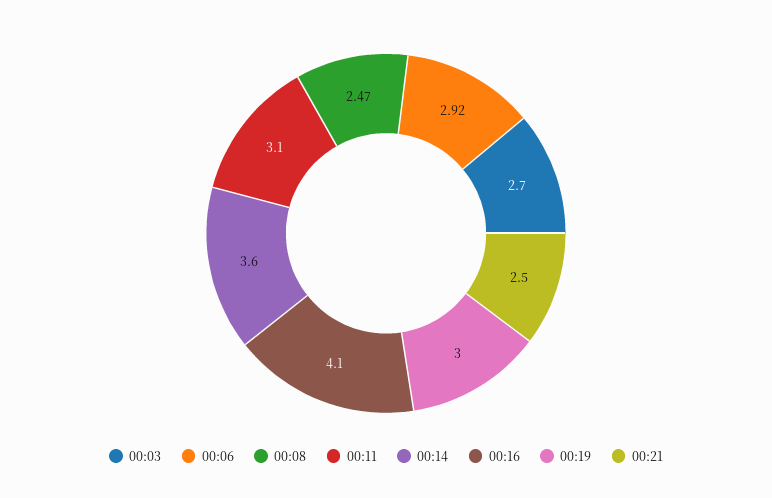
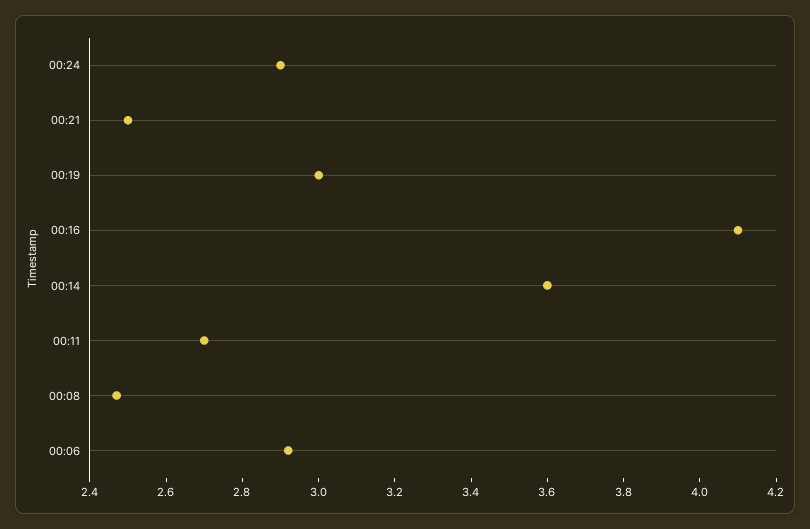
00:03: 2.7 -> none
00:11: 3.1 -> 2.7
00:24: none -> 2.9

